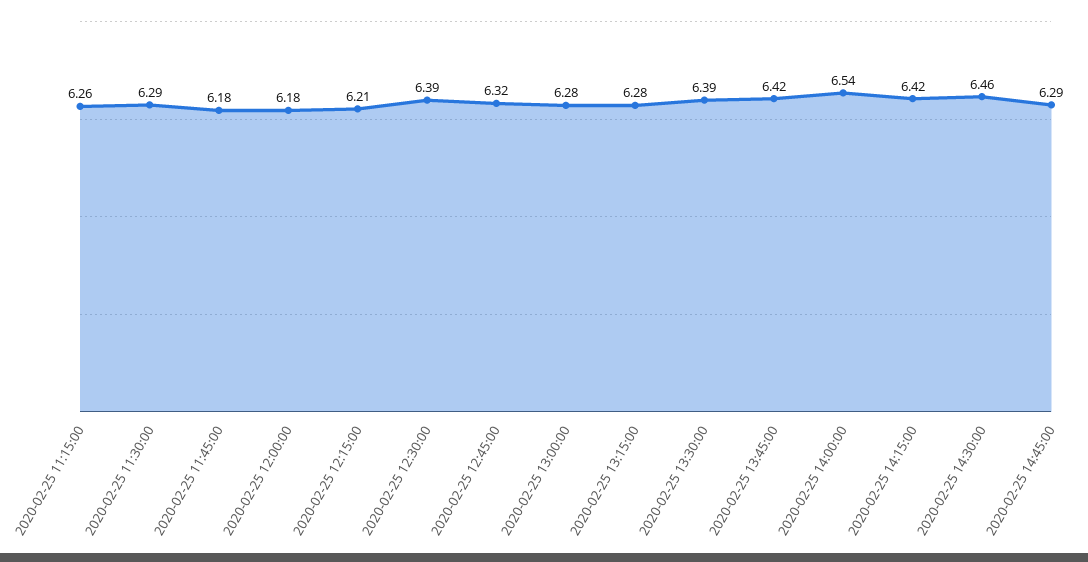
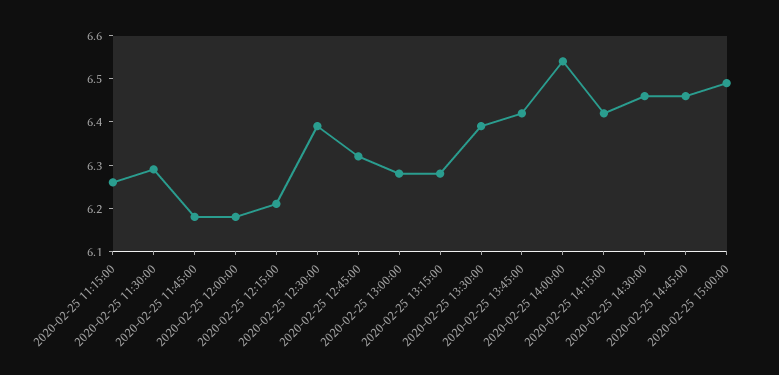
2020-02-25 14:45:00: 6.29 -> 6.45
2020-02-25 15:00:00: none -> 6.5

